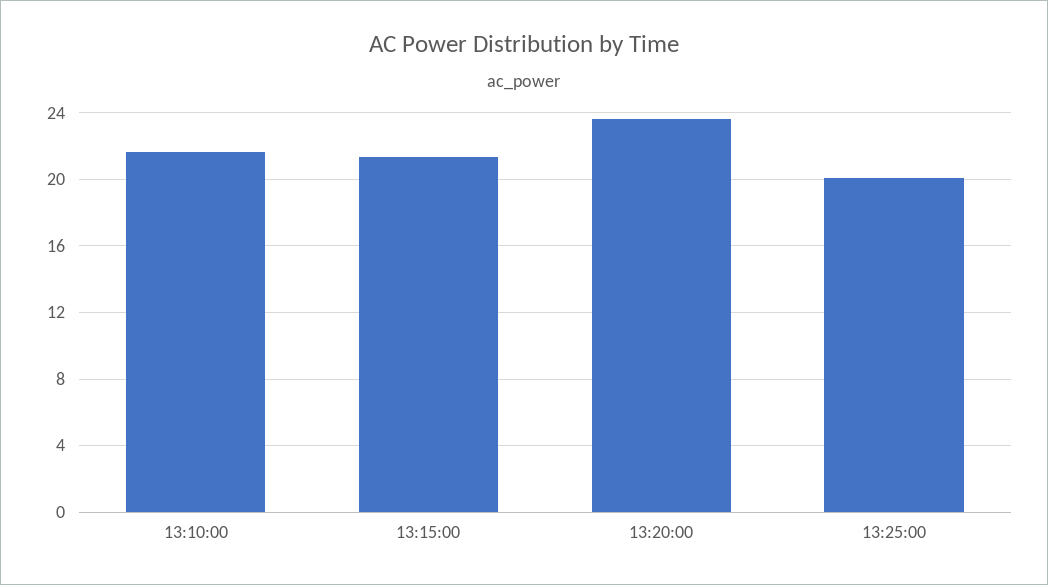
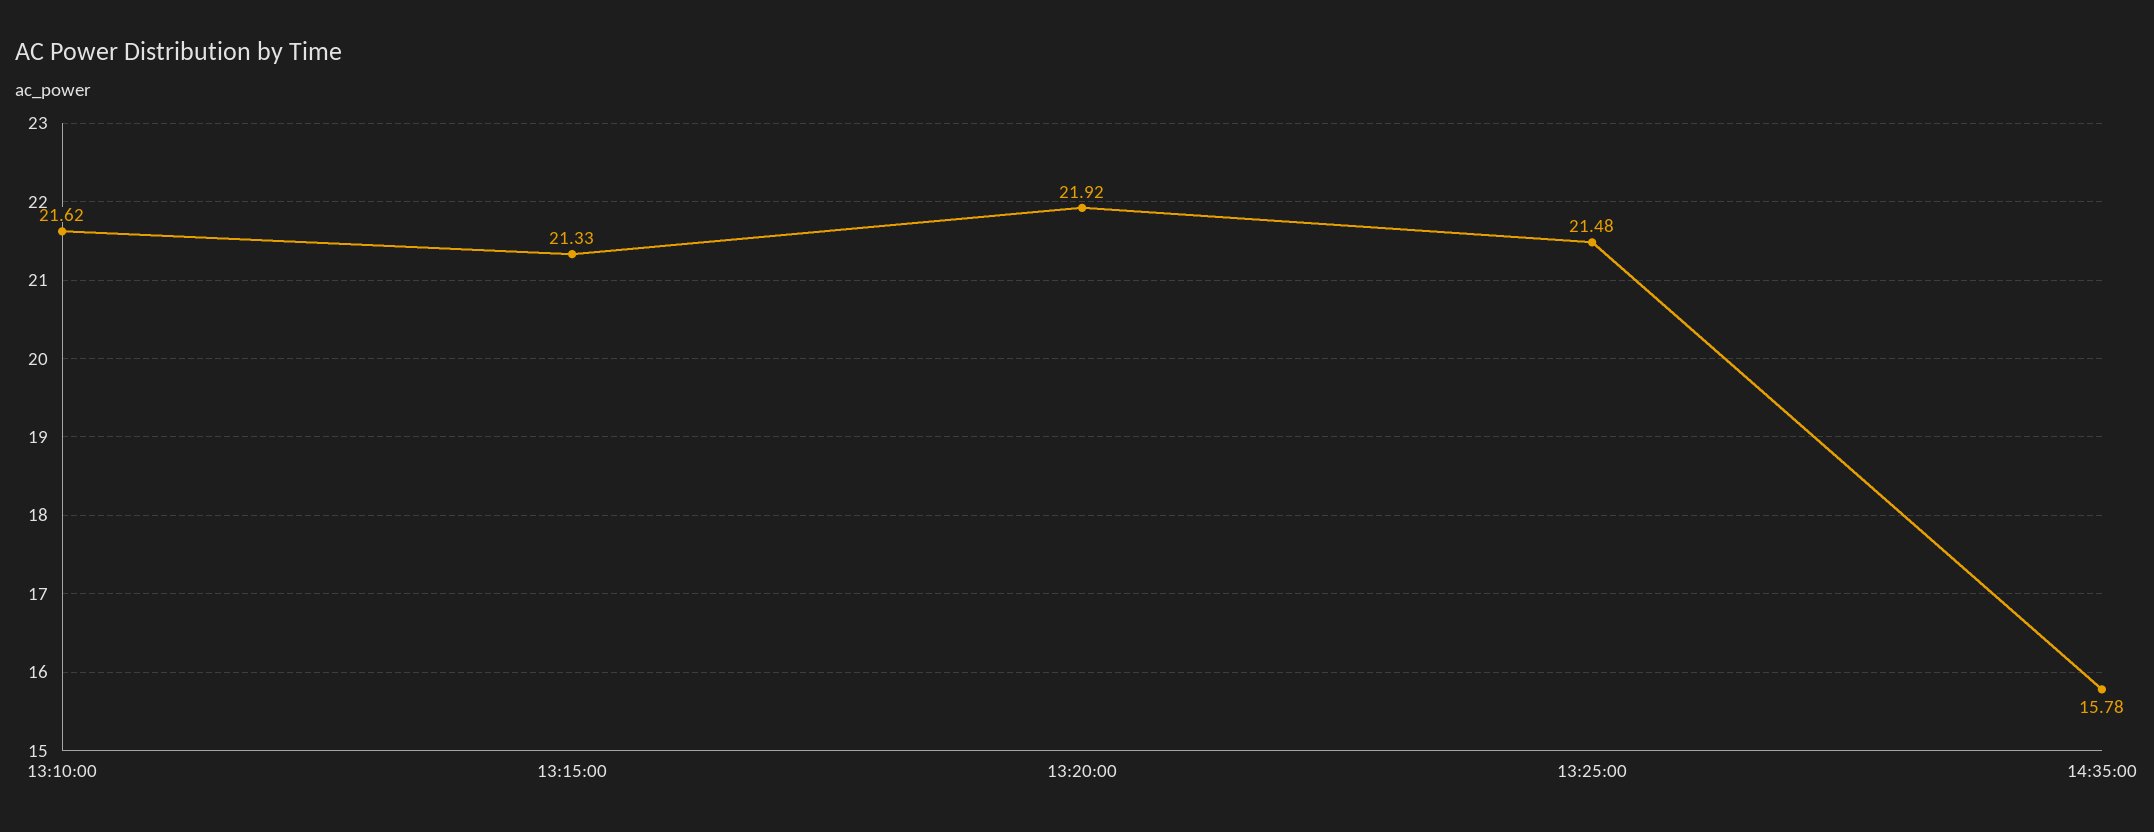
13:20:00: 23.5 -> 21.92
13:25:00: 20 -> 21.48
14:35:00: none -> 15.78

